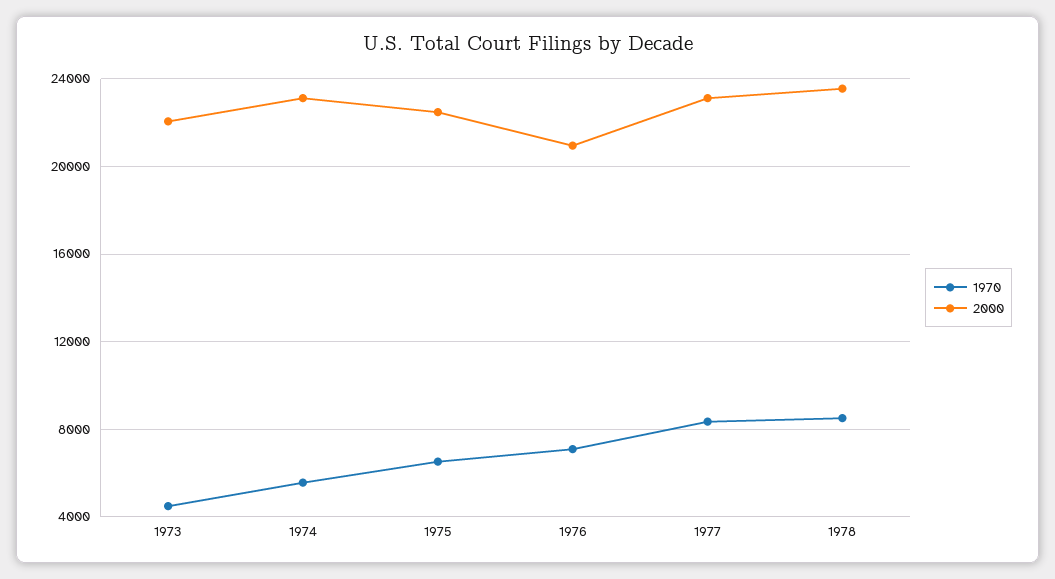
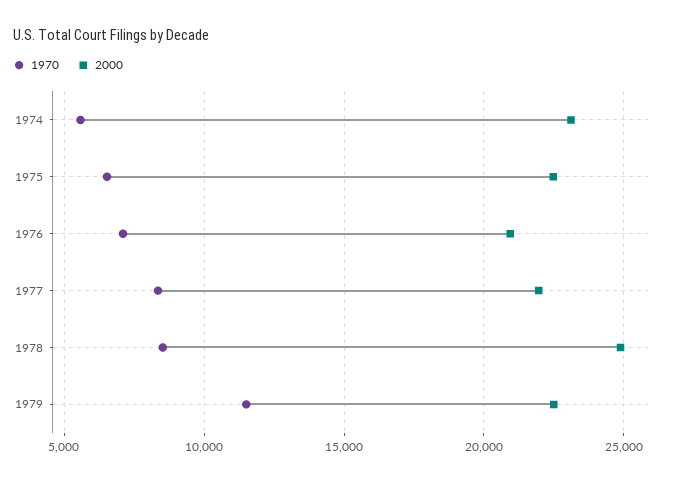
1970, 1973: 4500 -> none
2000, 1973: 22000 -> none
2000, 1977: 23000 -> 22000
2000, 1978: 23500 -> 25000
1970, 1979: none -> 11500
2000, 1979: none -> 22500

